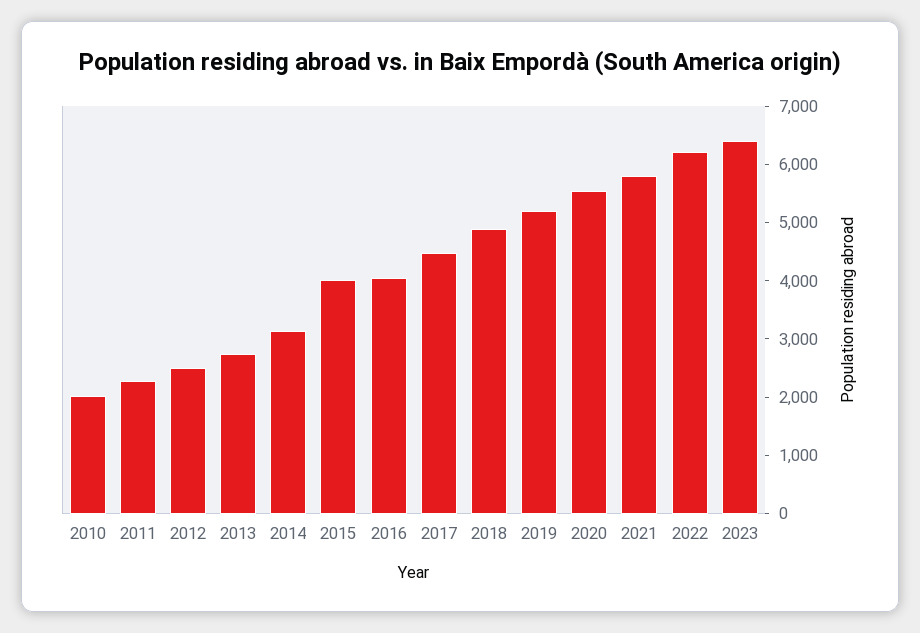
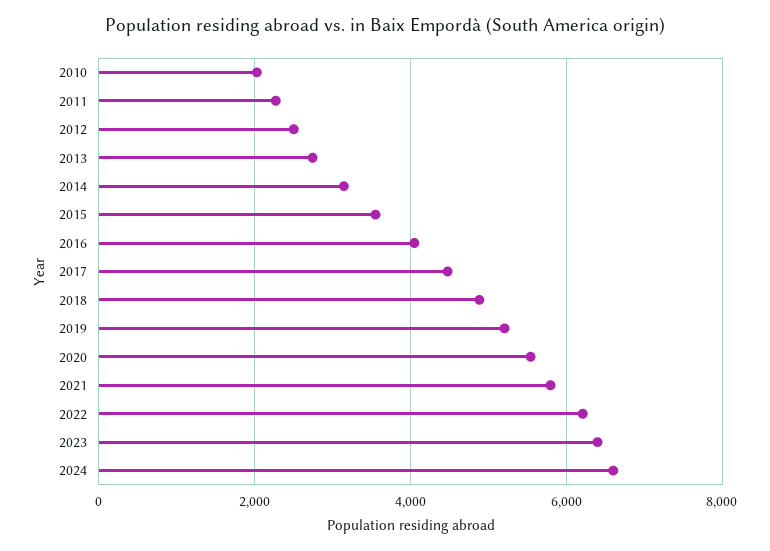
2015: 4000 -> 3600
2024: none -> 6600

